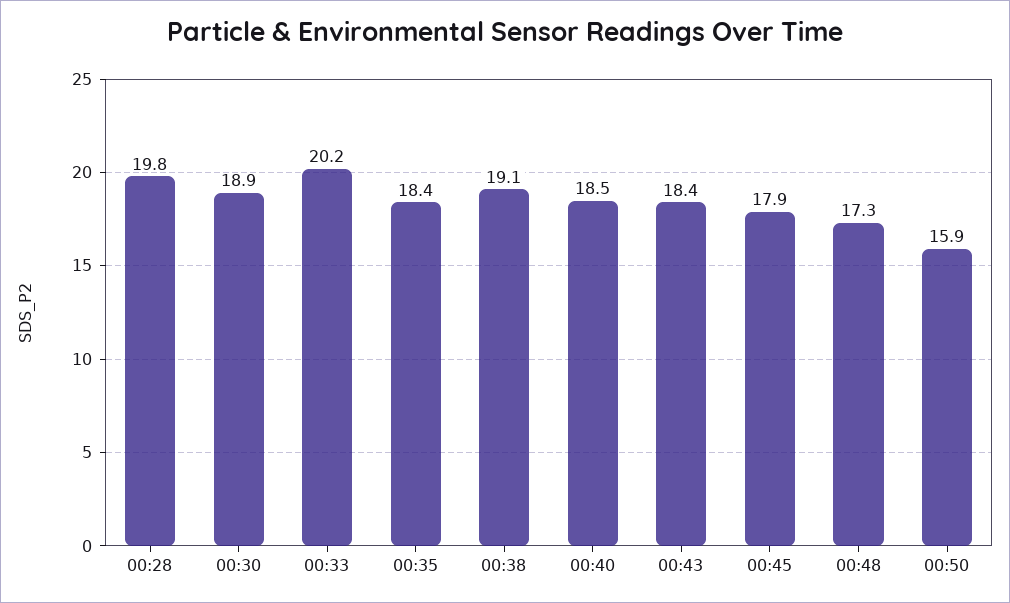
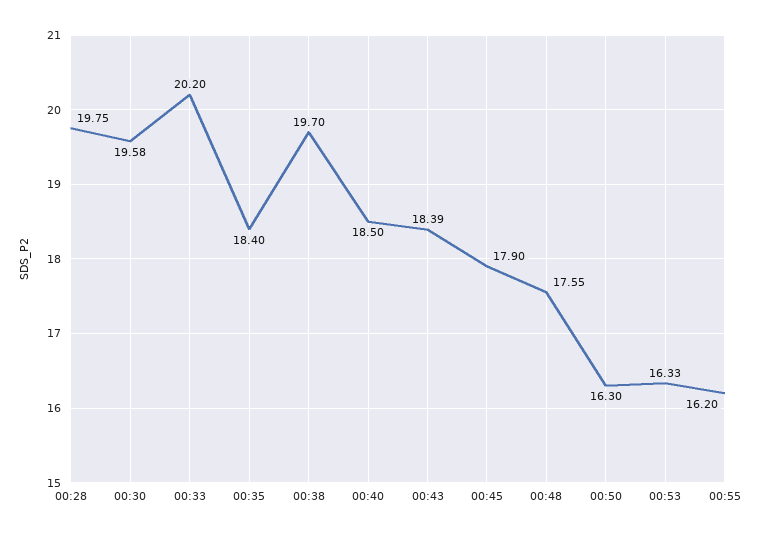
00:30: 18.9 -> 19.58
00:38: 19.1 -> 19.7
00:48: 17.3 -> 17.55
00:50: 15.9 -> 16.3
00:53: none -> 16.33
00:55: none -> 16.2

